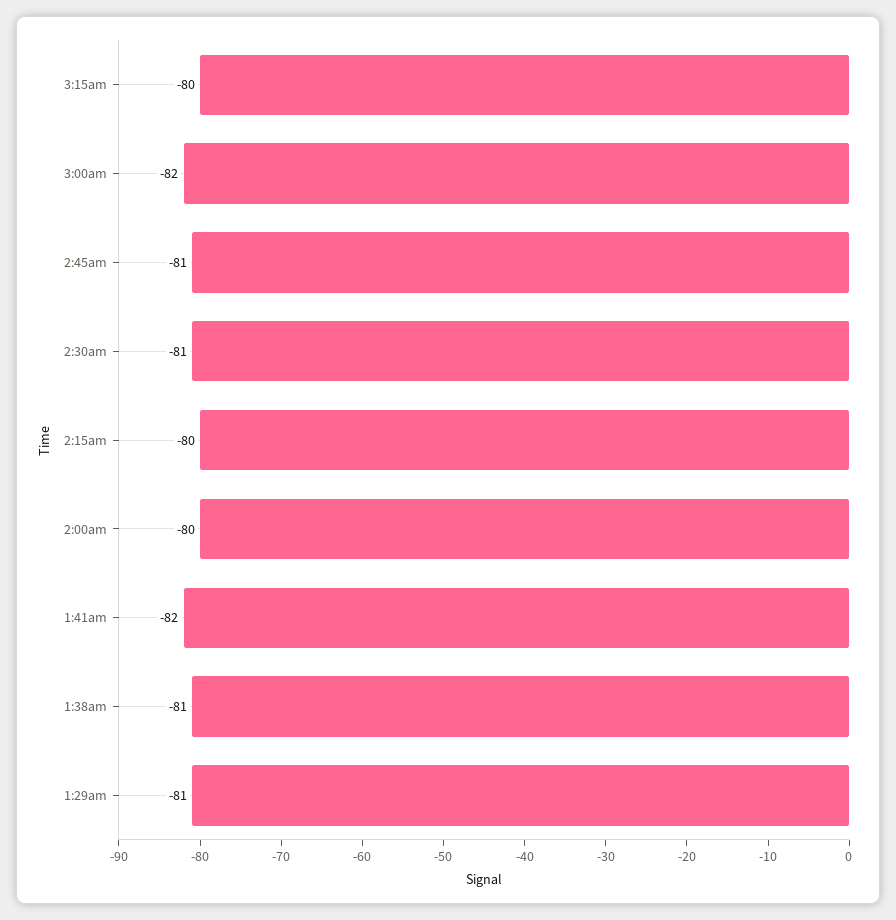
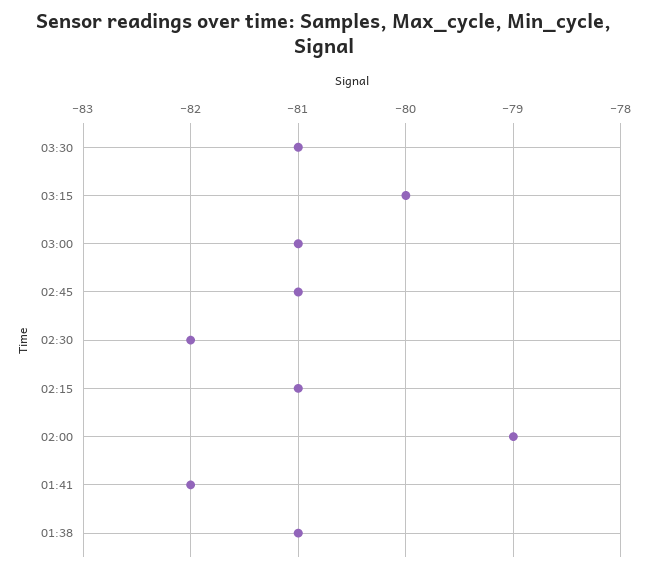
3:00am: -82 -> -81
2:30am: -81 -> -82
2:15am: -80 -> -81
2:00am: -80 -> -79
1:29am: -81 -> none
03:30: none -> -81

